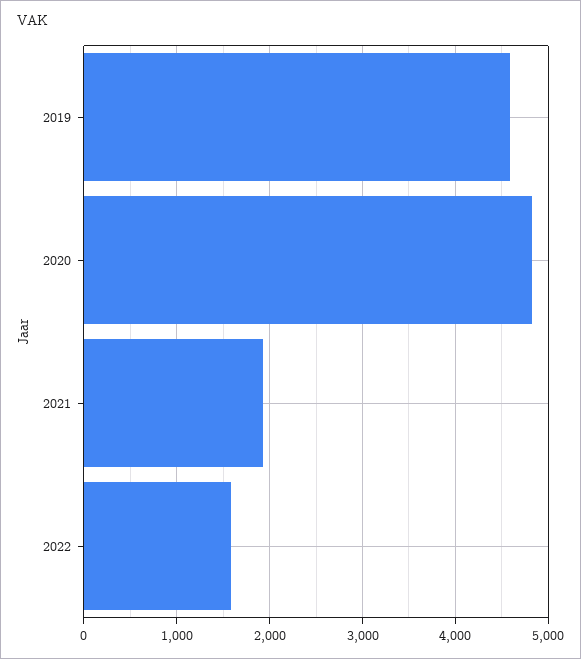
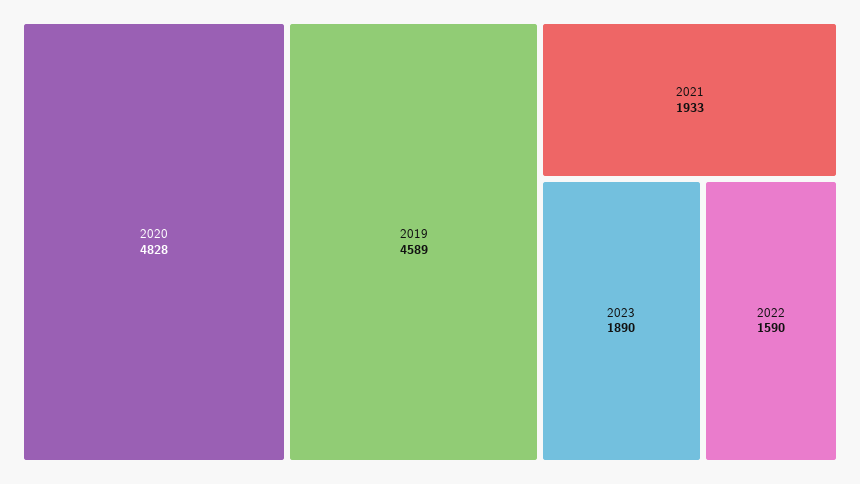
2023: none -> 1890

